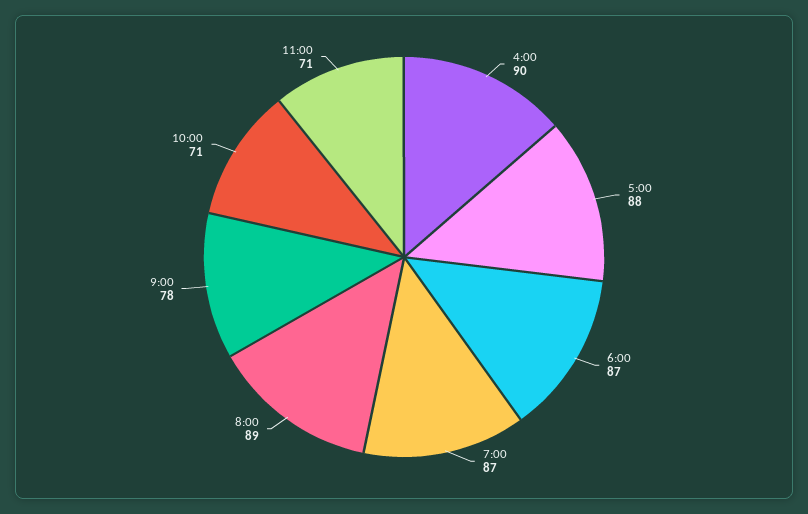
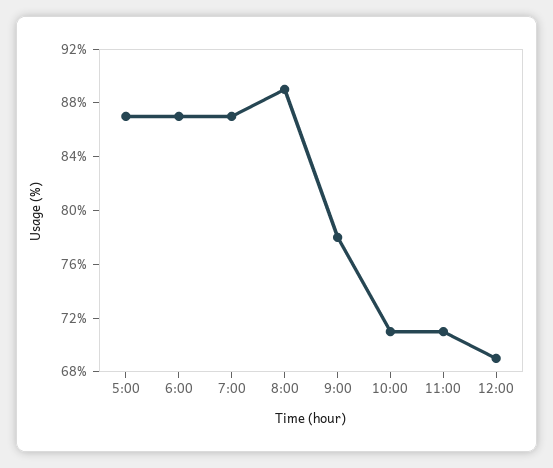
4:00: 90 -> none
5:00: 88 -> 87
12:00: none -> 69

